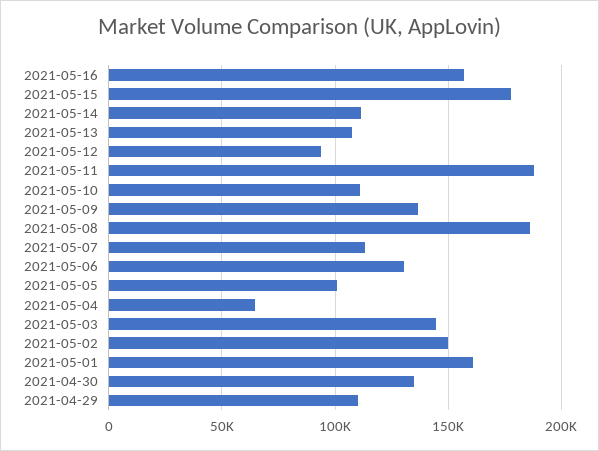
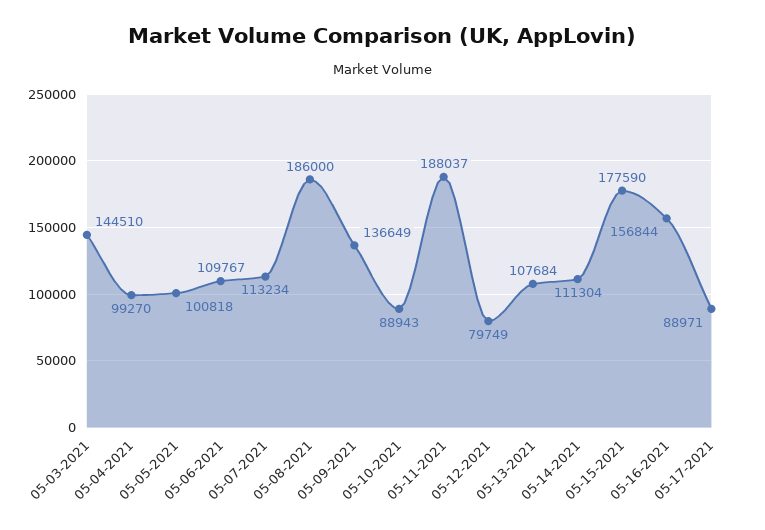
2021-05-12: 95000 -> 79749
2021-05-10: 110000 -> 88943
2021-05-06: 130000 -> 109767
2021-05-04: 65000 -> 99270
2021-05-02: 150000 -> none
2021-05-01: 160000 -> none
2021-04-30: 135000 -> none
2021-04-29: 110000 -> none
05-17-2021: none -> 88971

